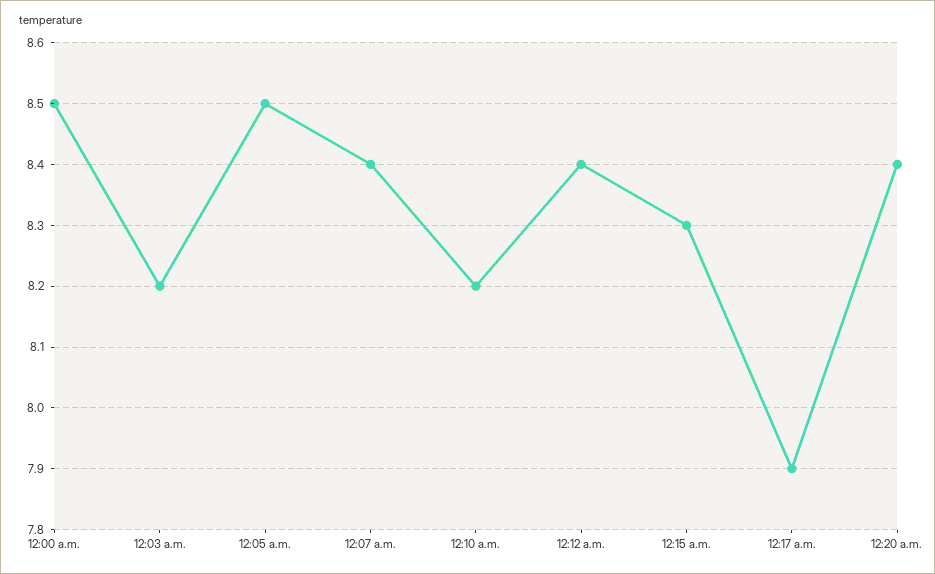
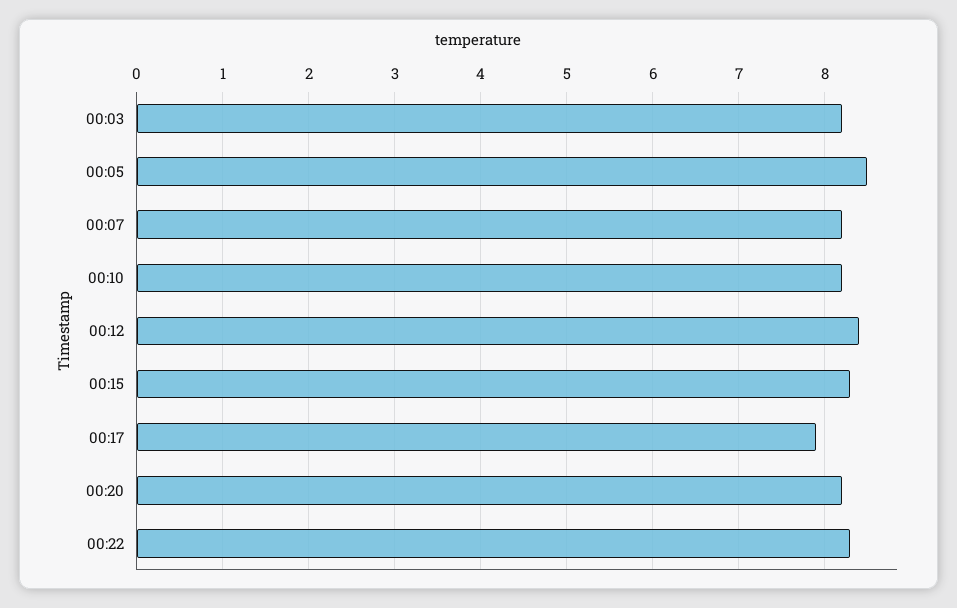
12:00 a.m.: 8.5 -> none
12:07 a.m.: 8.4 -> 8.2
12:20 a.m.: 8.4 -> 8.2
00:22: none -> 8.3

